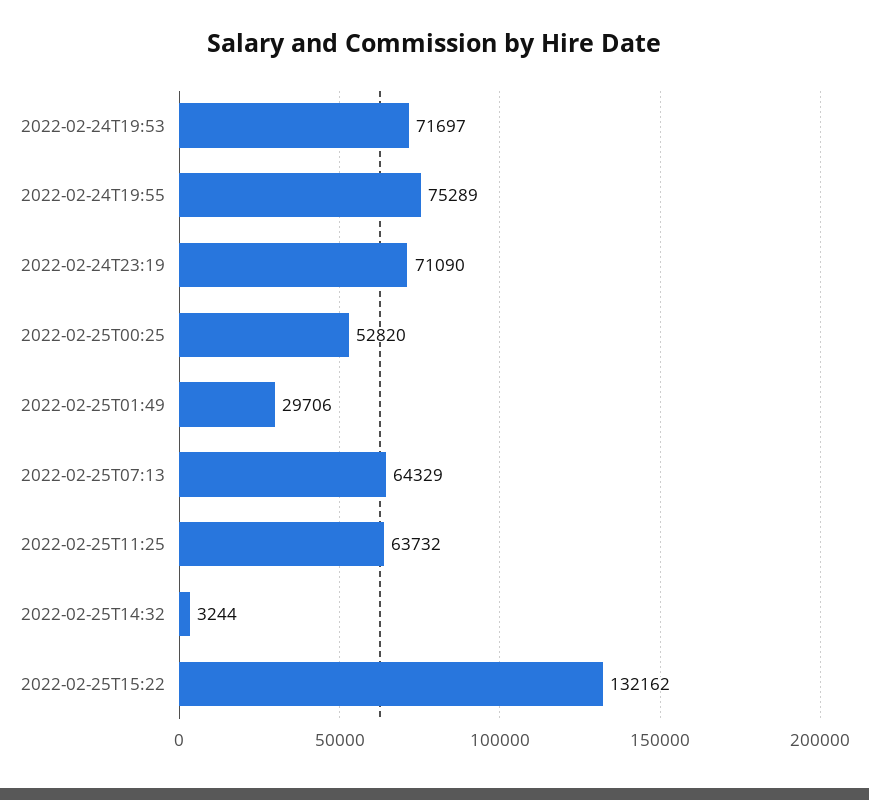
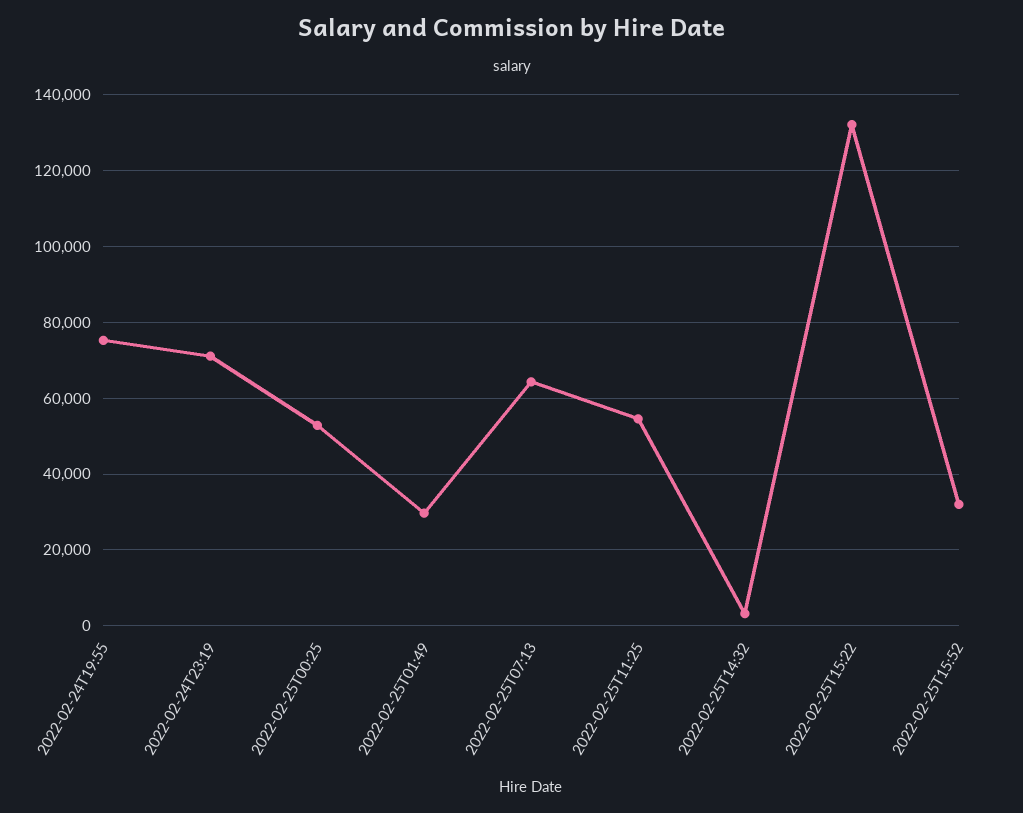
2022-02-24T19:53: 71697 -> none
2022-02-25T11:25: 63732 -> 54000
2022-02-25T15:52: none -> 32000

